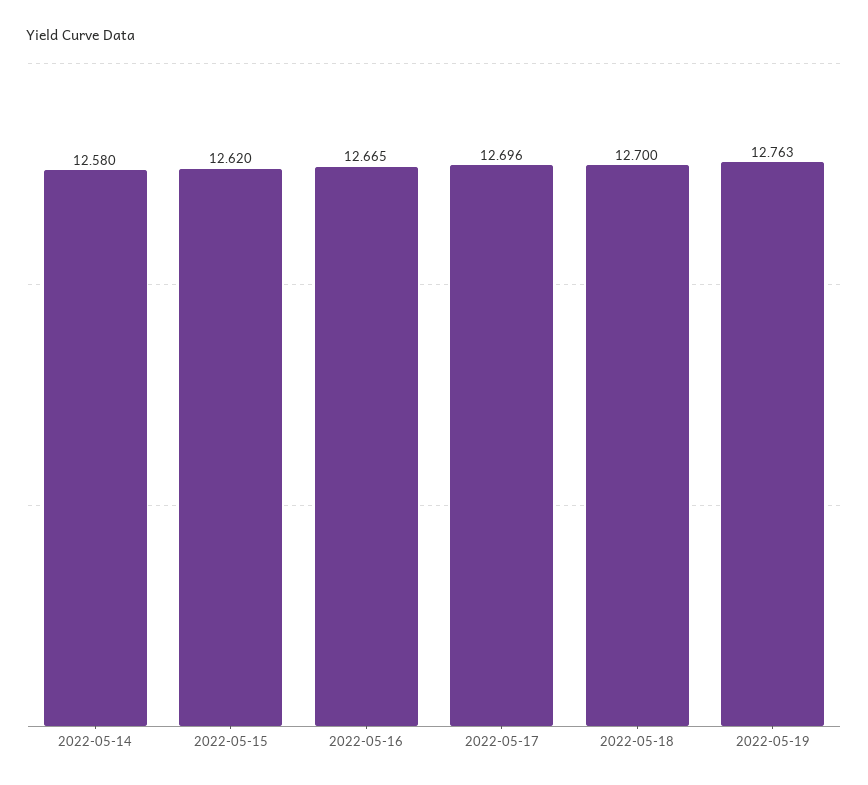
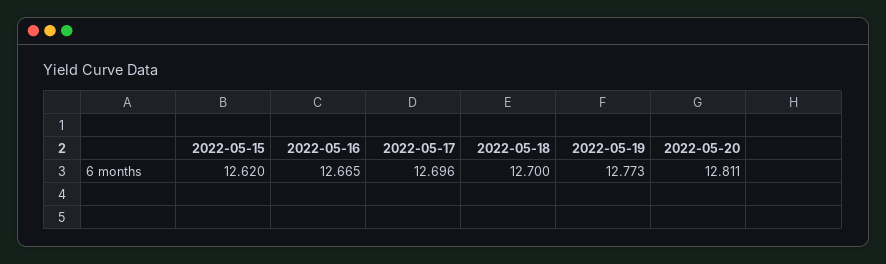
2022-05-14: 12.58 -> none
2022-05-19: 12.763 -> 12.773
2022-05-20: none -> 12.811

